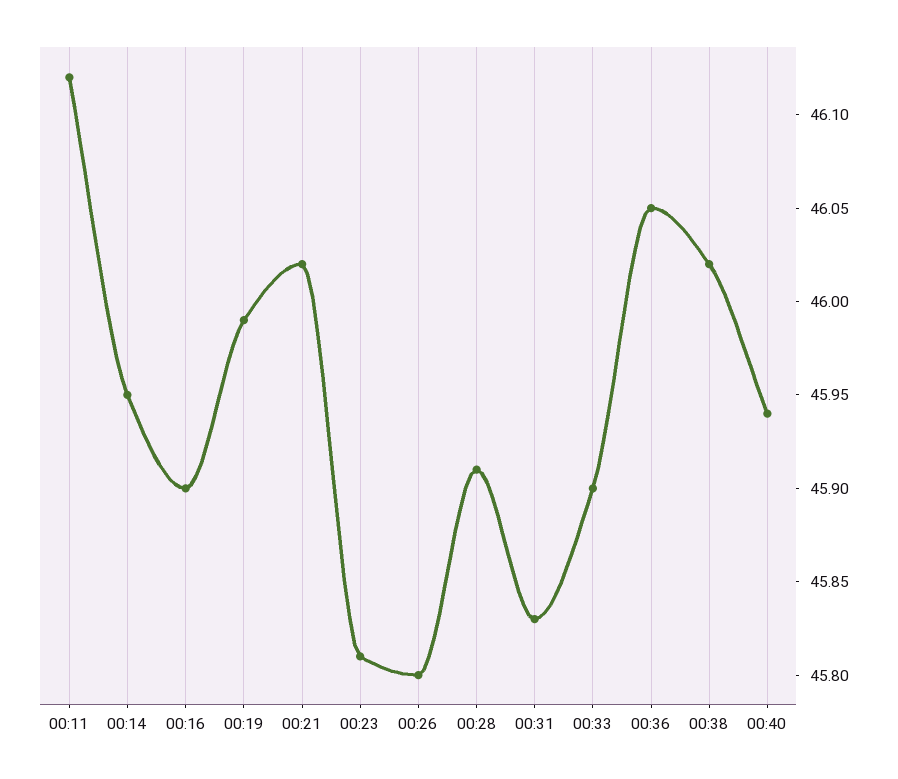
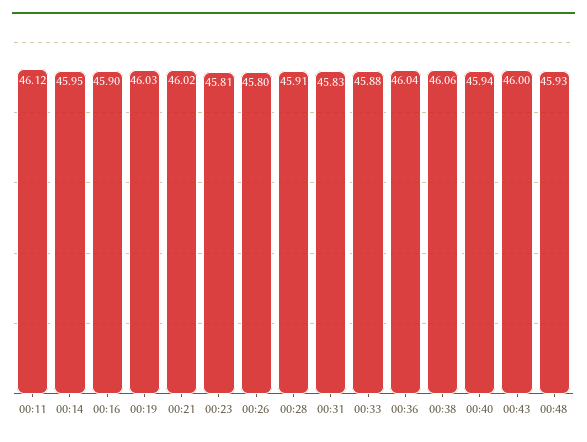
00:19: 45.99 -> 46.03
00:33: 45.9 -> 45.88
00:36: 46.05 -> 46.04
00:38: 46.02 -> 46.06
00:43: none -> 46
00:48: none -> 45.93

